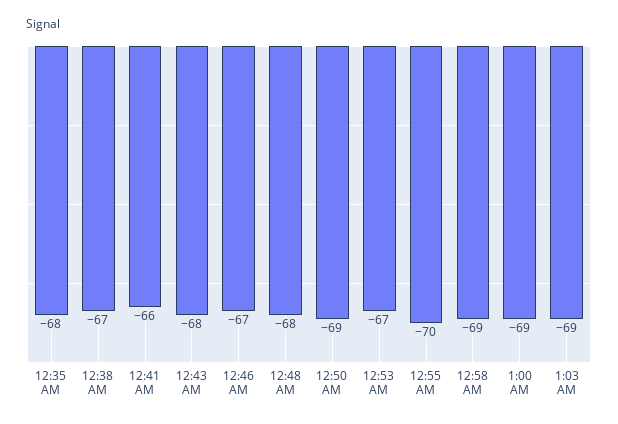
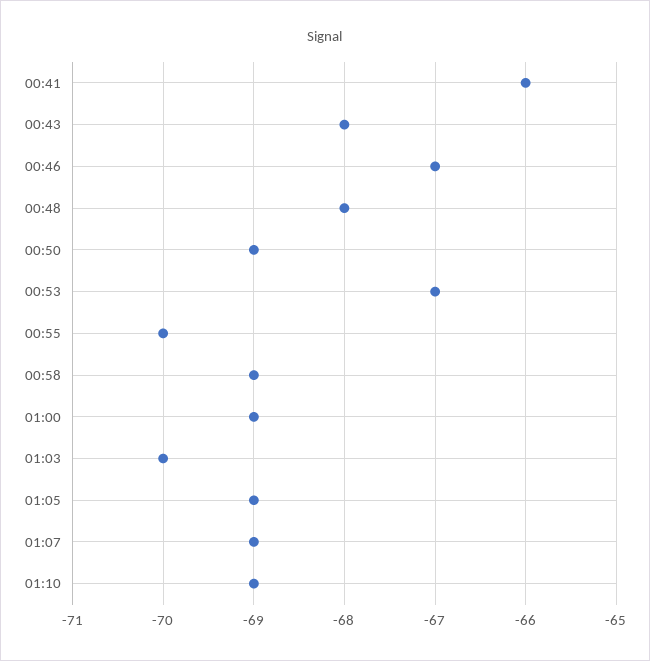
12:35 AM: -68 -> none
12:38 AM: -67 -> none
1:03 AM: -69 -> -70
01:05: none -> -69
01:07: none -> -69
01:10: none -> -69

